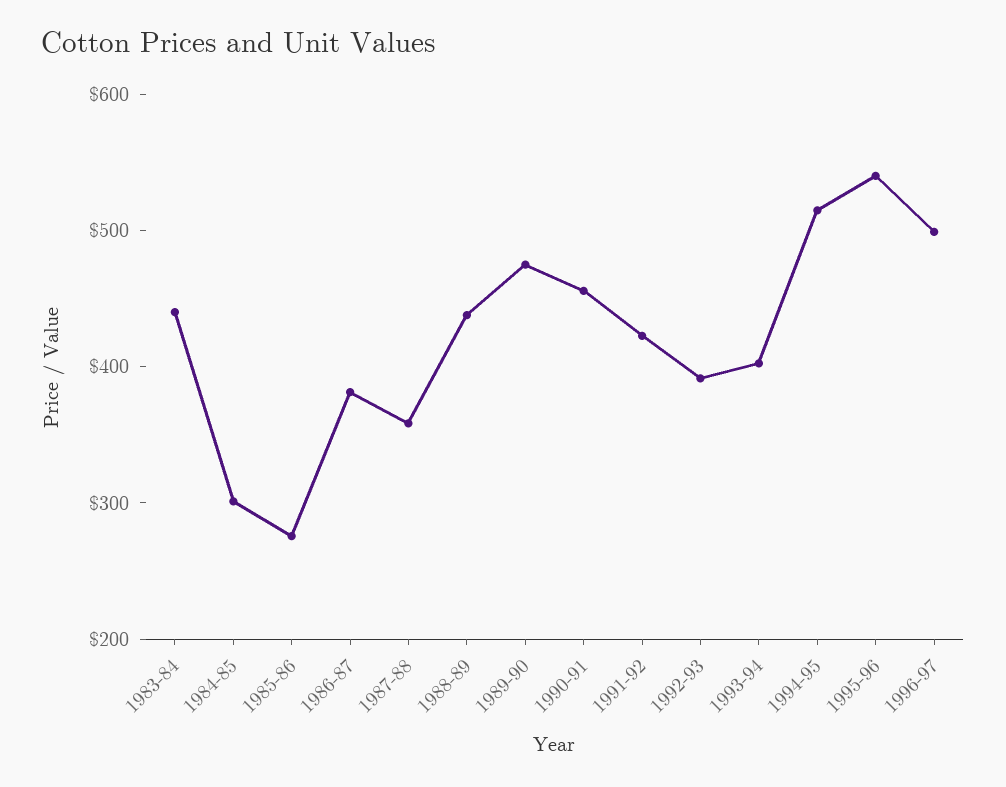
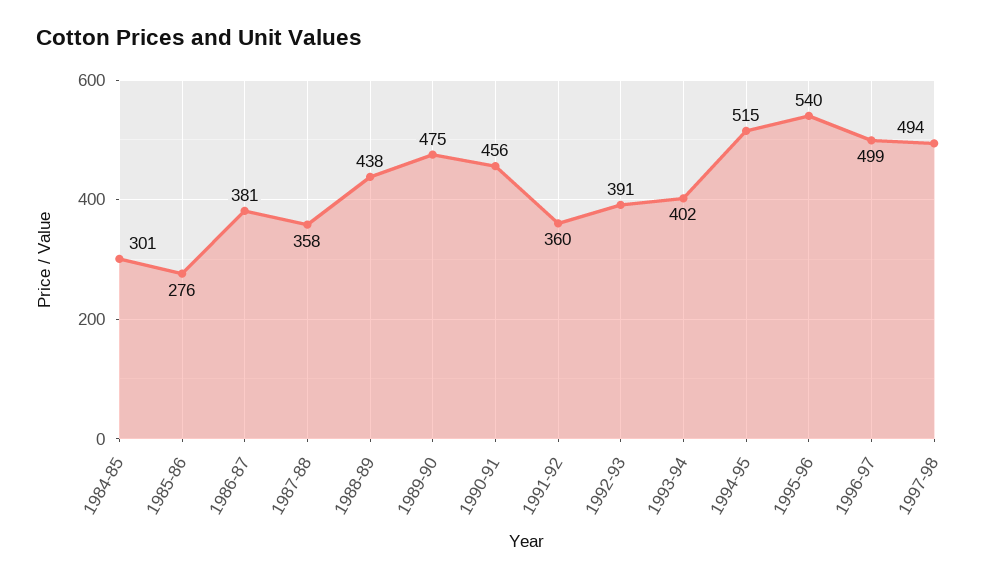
1983-84: 440 -> none
1991-92: 420 -> 360
1997-98: none -> 494

